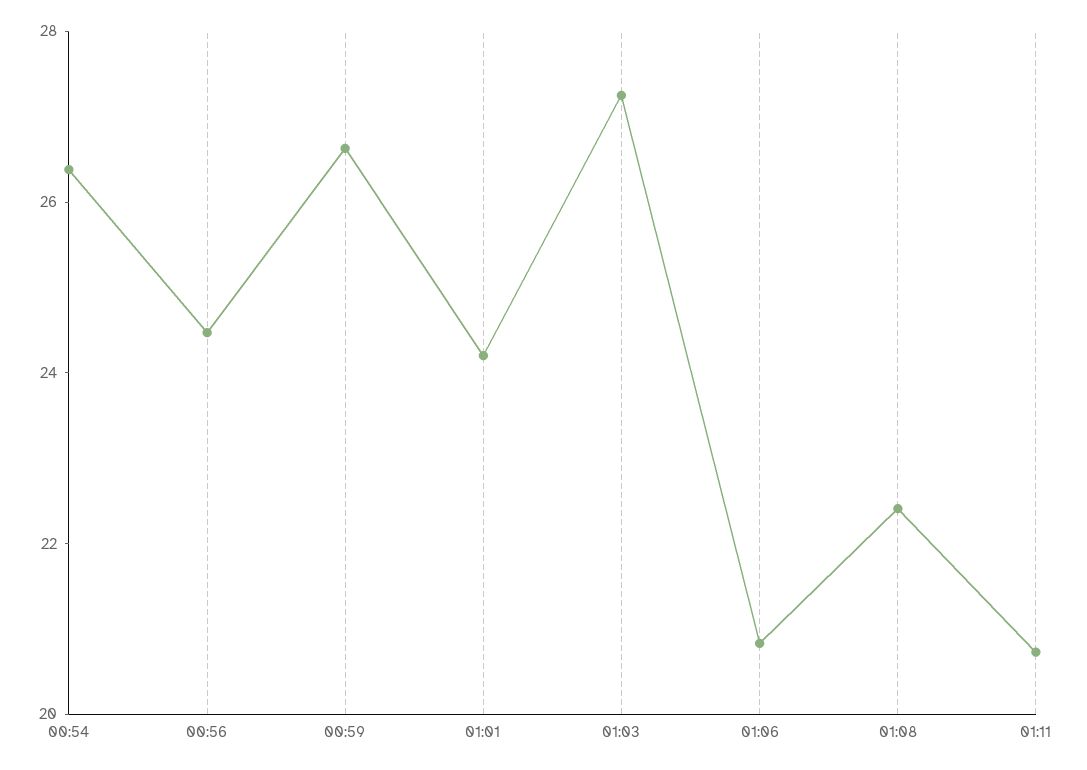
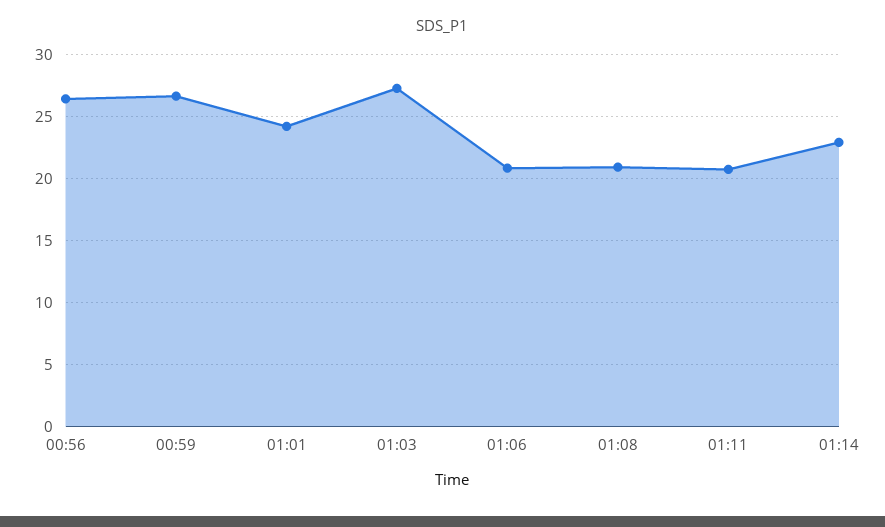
00:54: 26.5 -> none
00:56: 24.5 -> 26.5
01:08: 22.5 -> 21
01:14: none -> 23

